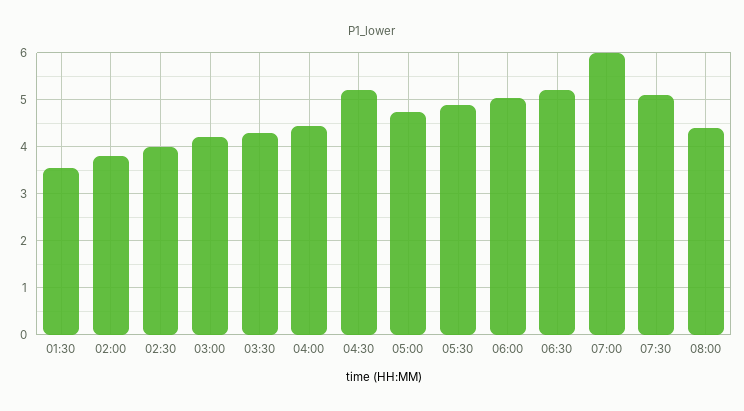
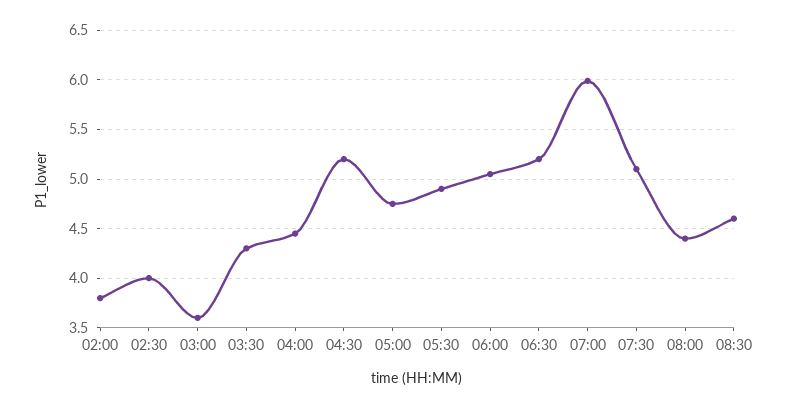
01:30: 3.6 -> none
03:00: 4.2 -> 3.6
08:30: none -> 4.6

